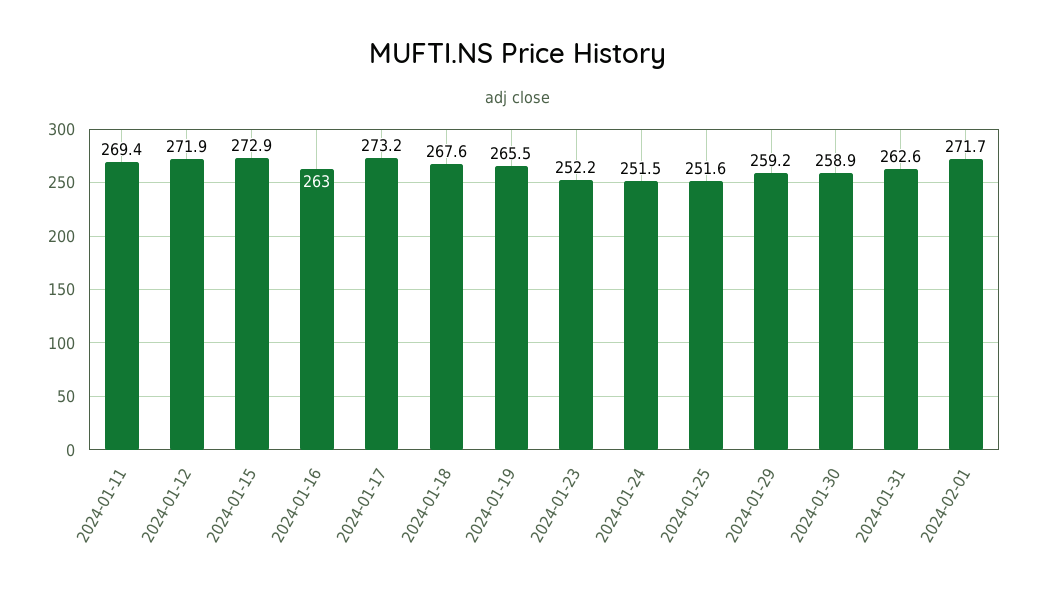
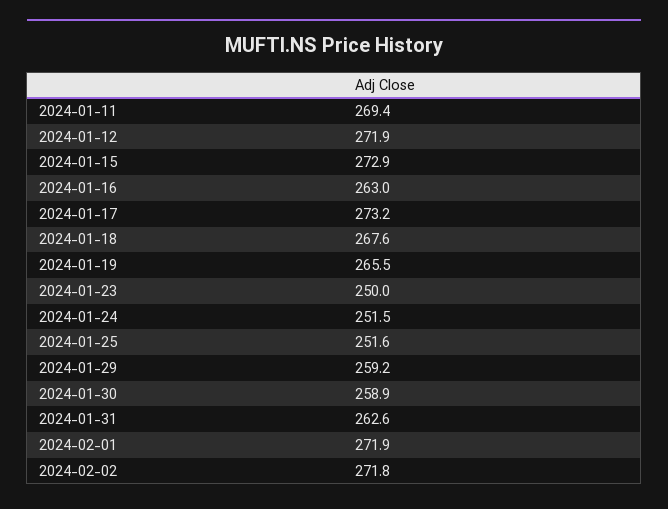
2024-01-23: 252.2 -> 250
2024-02-01: 271.7 -> 271.9
2024-02-02: none -> 271.8

